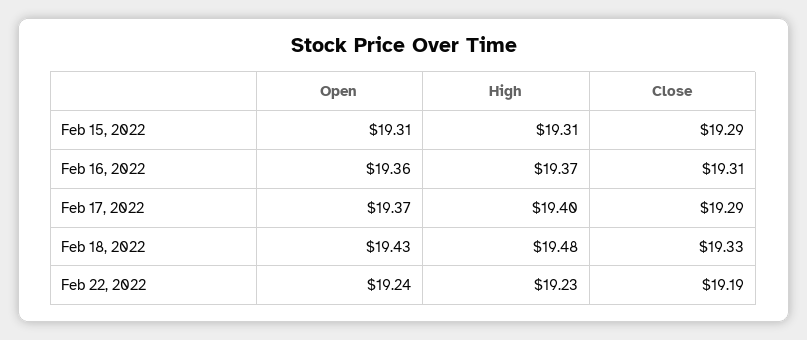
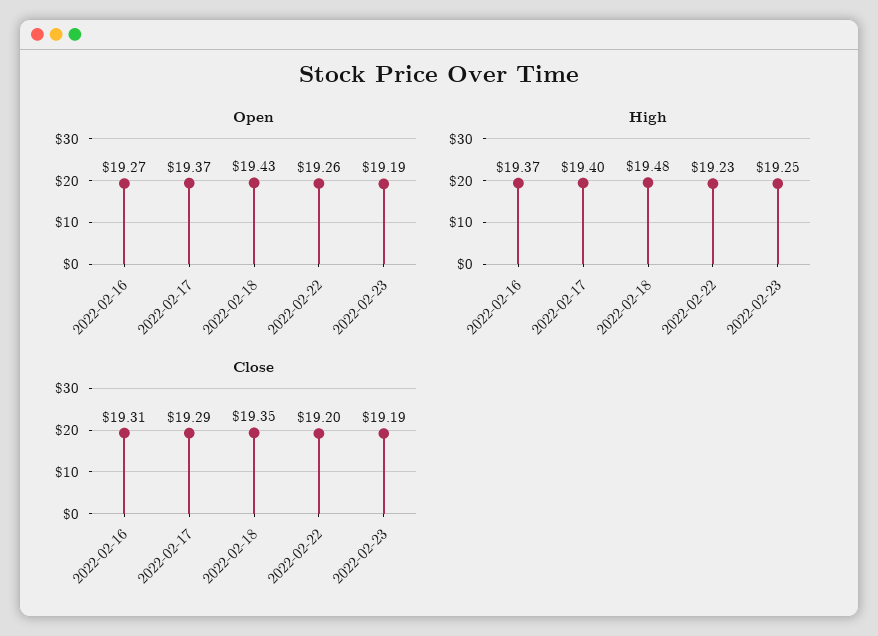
Open, Feb 15, 2022: 19.31 -> none
High, Feb 15, 2022: 19.31 -> none
Close, Feb 15, 2022: 19.29 -> none
Open, Feb 16, 2022: 19.36 -> 19.27
Close, Feb 18, 2022: 19.33 -> 19.35
Open, Feb 22, 2022: 19.24 -> 19.26
Close, Feb 22, 2022: 19.19 -> 19.2
Open, 2022-02-23: none -> 19.19
High, 2022-02-23: none -> 19.25
Close, 2022-02-23: none -> 19.19

